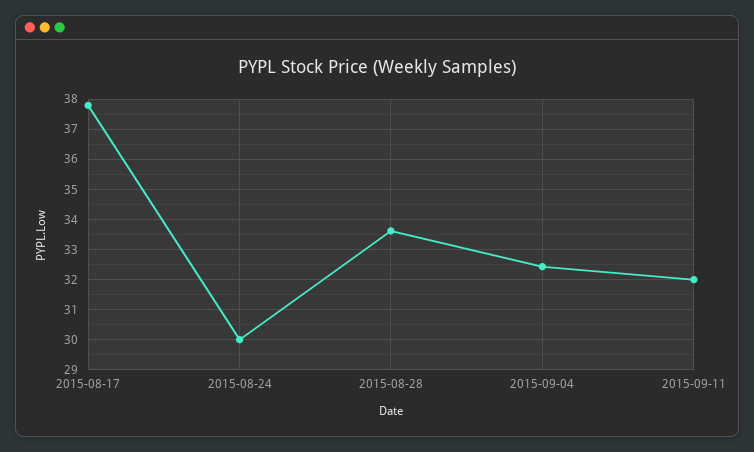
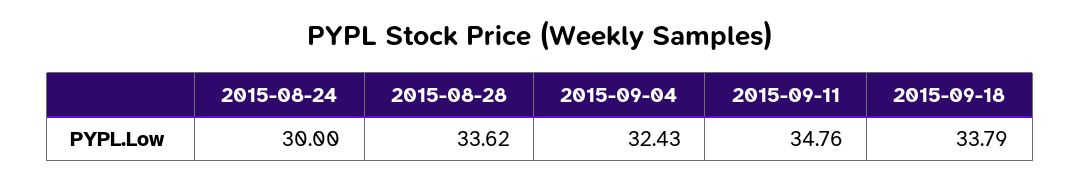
2015-08-17: 37.8 -> none
2015-09-11: 32 -> 34.76
2015-09-18: none -> 33.79

